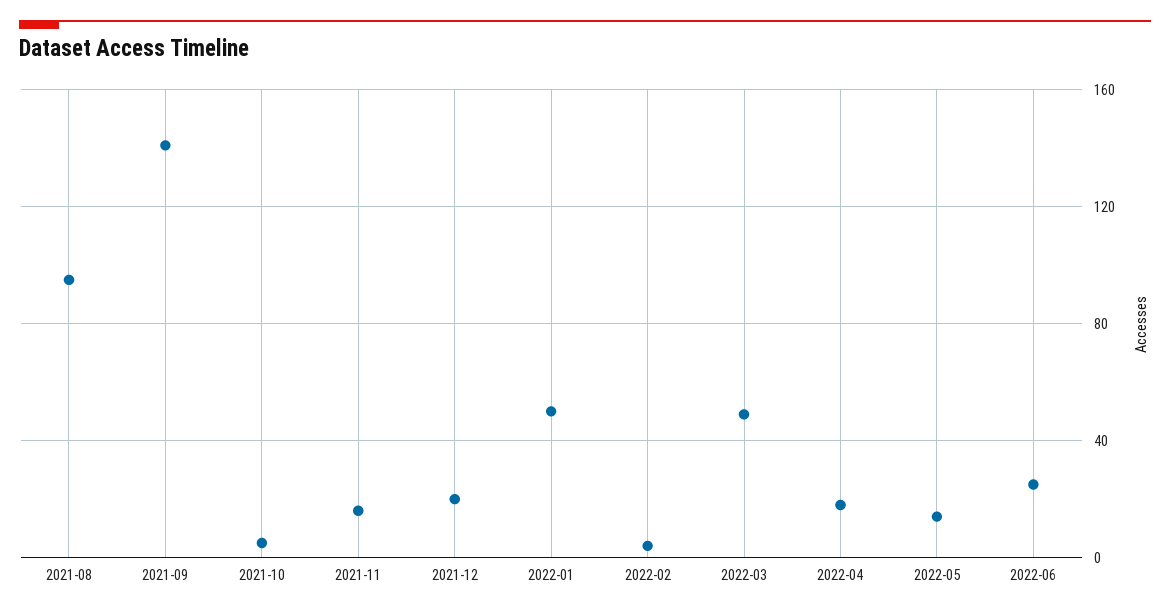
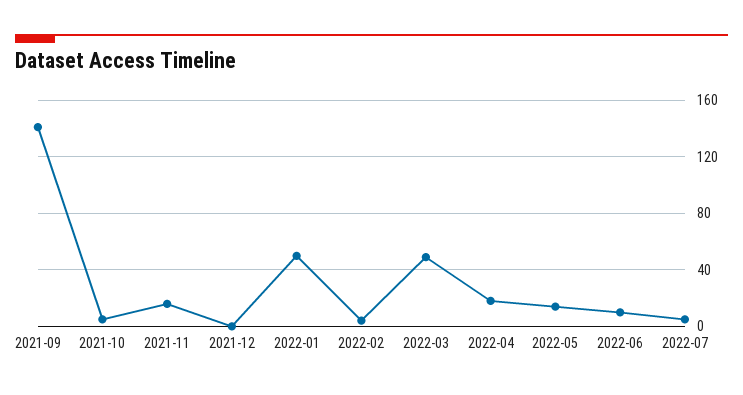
2021-08: 95 -> none
2021-12: 20 -> 0
2022-06: 25 -> 10
2022-07: none -> 5

